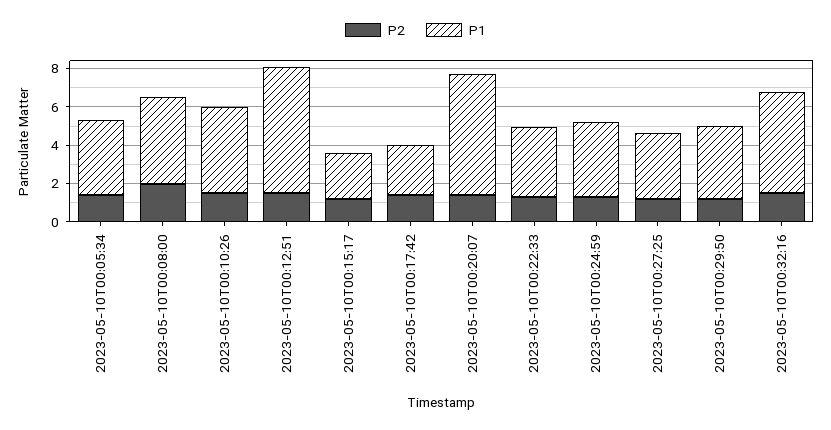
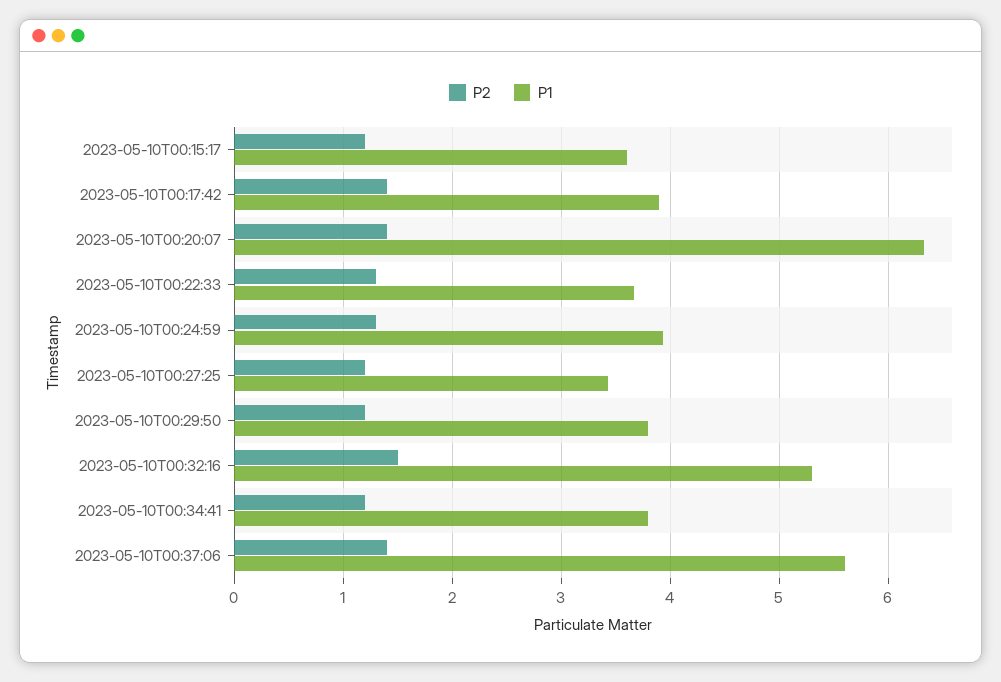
P2, 2023-05-10T00:05:34: 1.5 -> none
P1, 2023-05-10T00:05:34: 4 -> none
P2, 2023-05-10T00:08:00: 2 -> none
P1, 2023-05-10T00:08:00: 4.5 -> none
P2, 2023-05-10T00:10:26: 1.5 -> none
P1, 2023-05-10T00:10:26: 4.5 -> none
P2, 2023-05-10T00:12:51: 1.5 -> none
P1, 2023-05-10T00:12:51: 6.5 -> none
P1, 2023-05-10T00:15:17: 2.5 -> 3.6
P1, 2023-05-10T00:17:42: 2.5 -> 3.9
P2, 2023-05-10T00:34:41: none -> 1.2
P1, 2023-05-10T00:34:41: none -> 3.8
P2, 2023-05-10T00:37:06: none -> 1.4
P1, 2023-05-10T00:37:06: none -> 5.6

